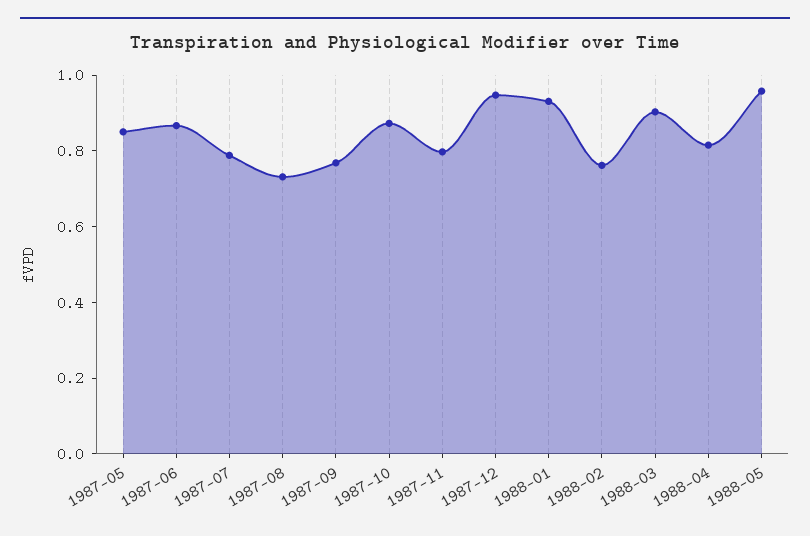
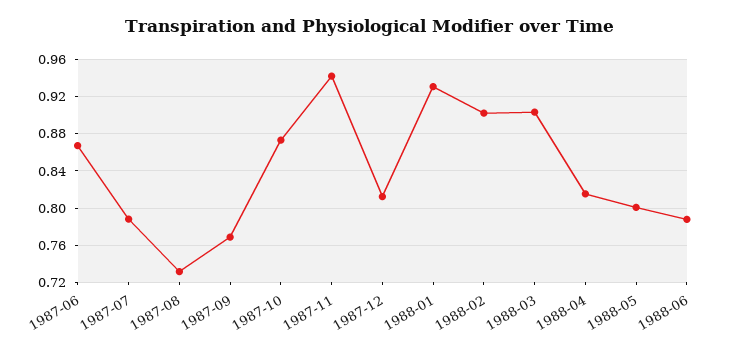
1987-05: 0.85 -> none
1987-11: 0.8 -> 0.94
1987-12: 0.95 -> 0.81
1988-02: 0.75 -> 0.9
1988-05: 0.95 -> 0.8
1988-06: none -> 0.79

